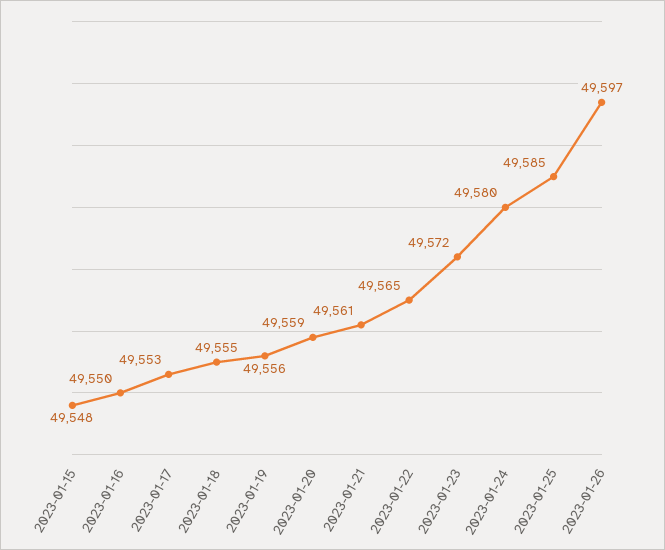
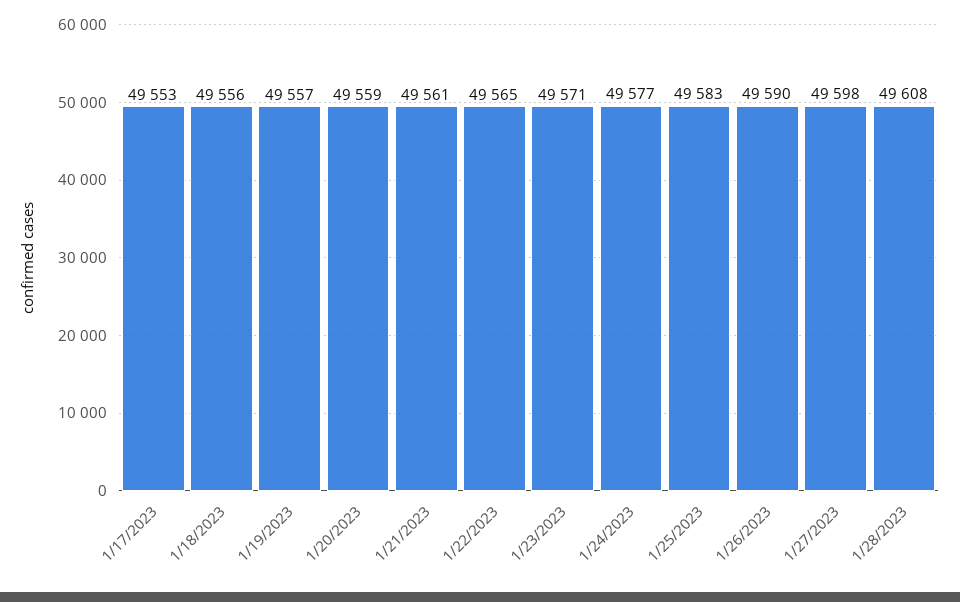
2023-01-15: 49548 -> none
2023-01-16: 49550 -> none
2023-01-18: 49555 -> 49556
2023-01-19: 49556 -> 49557
2023-01-23: 49572 -> 49571
2023-01-24: 49580 -> 49577
2023-01-25: 49585 -> 49583
2023-01-26: 49597 -> 49590
1/27/2023: none -> 49598
1/28/2023: none -> 49608

